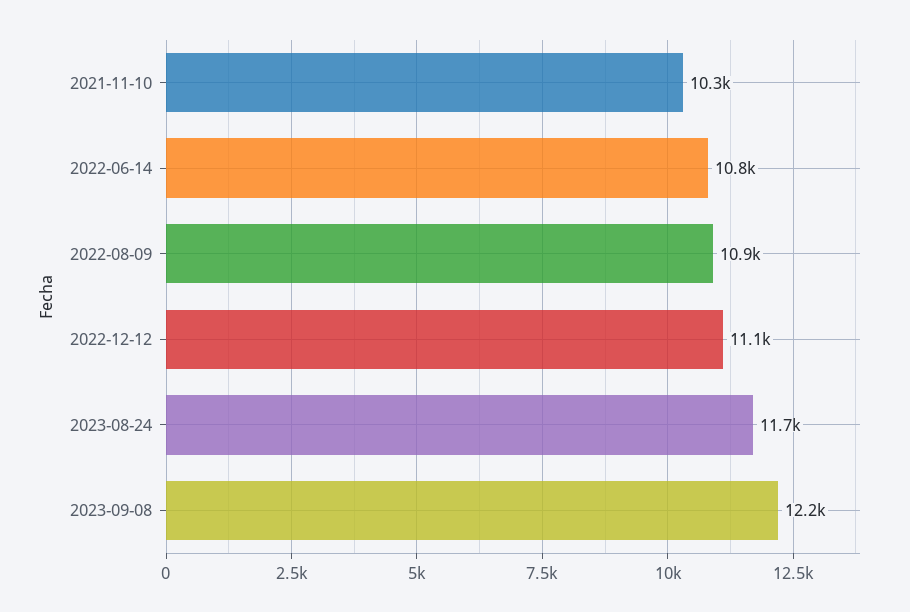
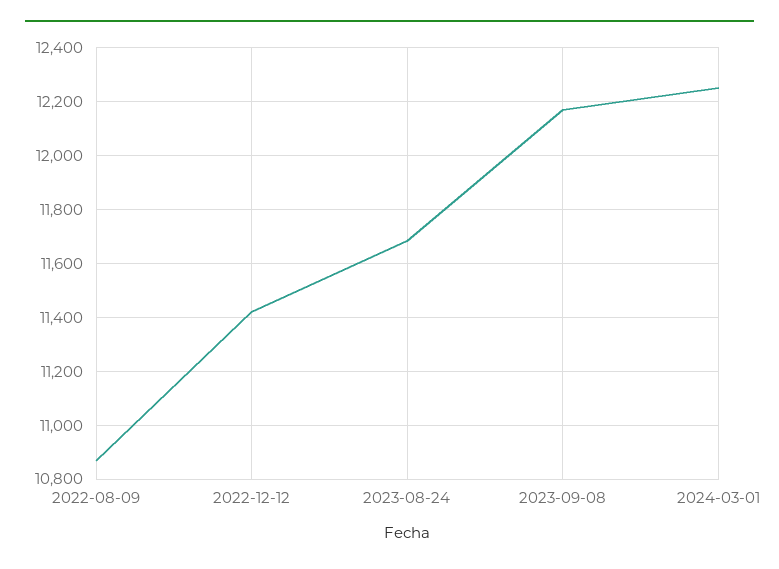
2021-11-10: 10300 -> none
2022-06-14: 10800 -> none
2022-12-12: 11100 -> 11425
2024-03-01: none -> 12250

